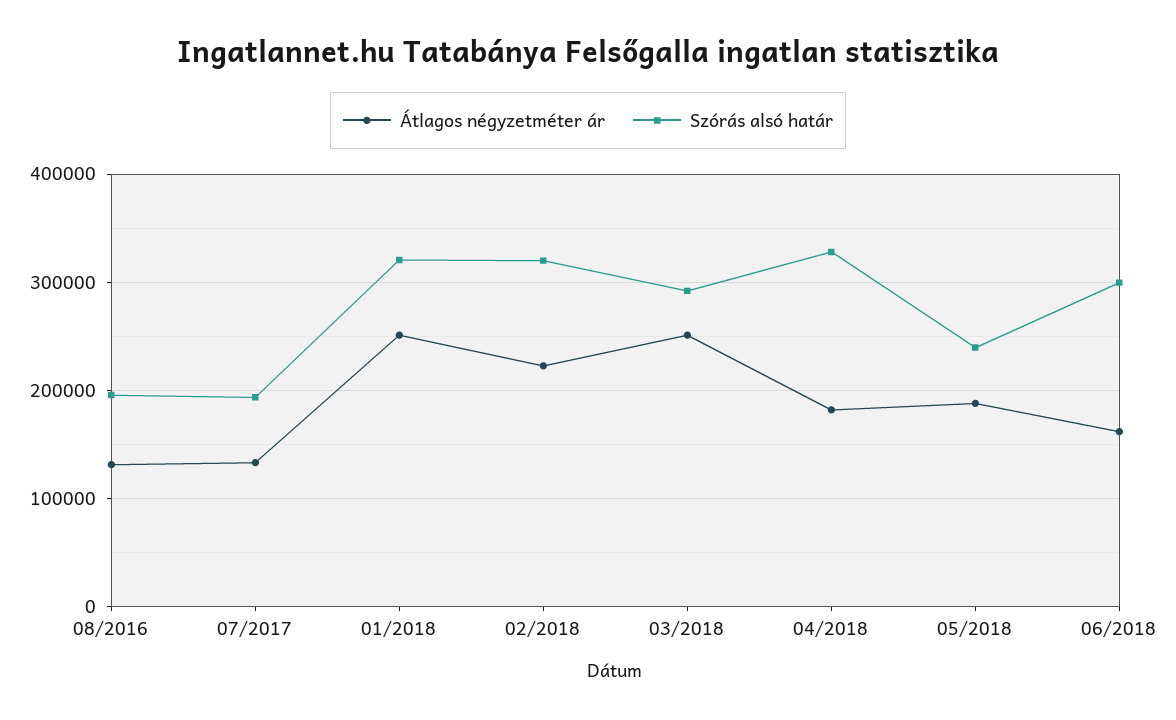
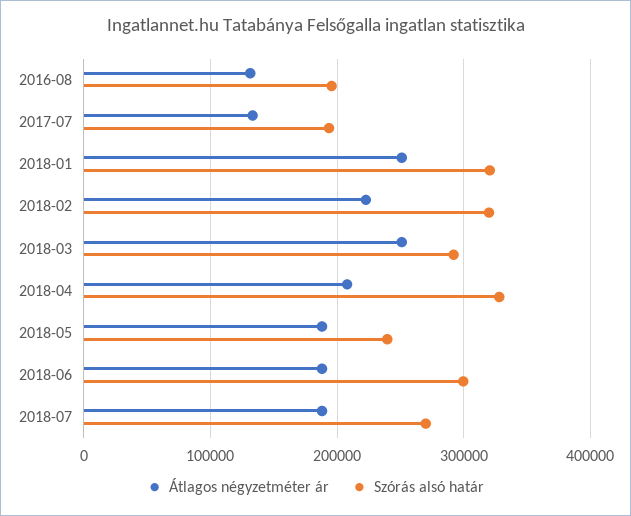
Átlagos négyzetméter ár, 04/2018: 180000 -> 210000
Átlagos négyzetméter ár, 06/2018: 160000 -> 190000
Átlagos négyzetméter ár, 2018-07: none -> 190000
Szórás alsó határ, 2018-07: none -> 270000

